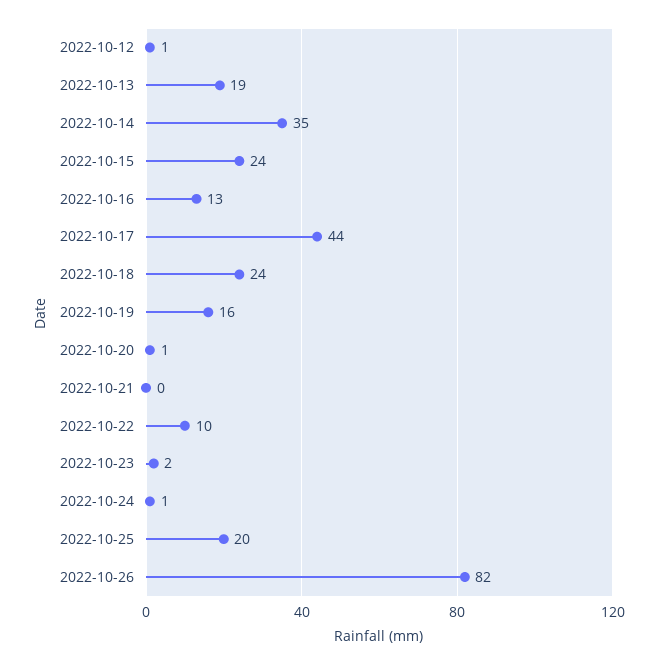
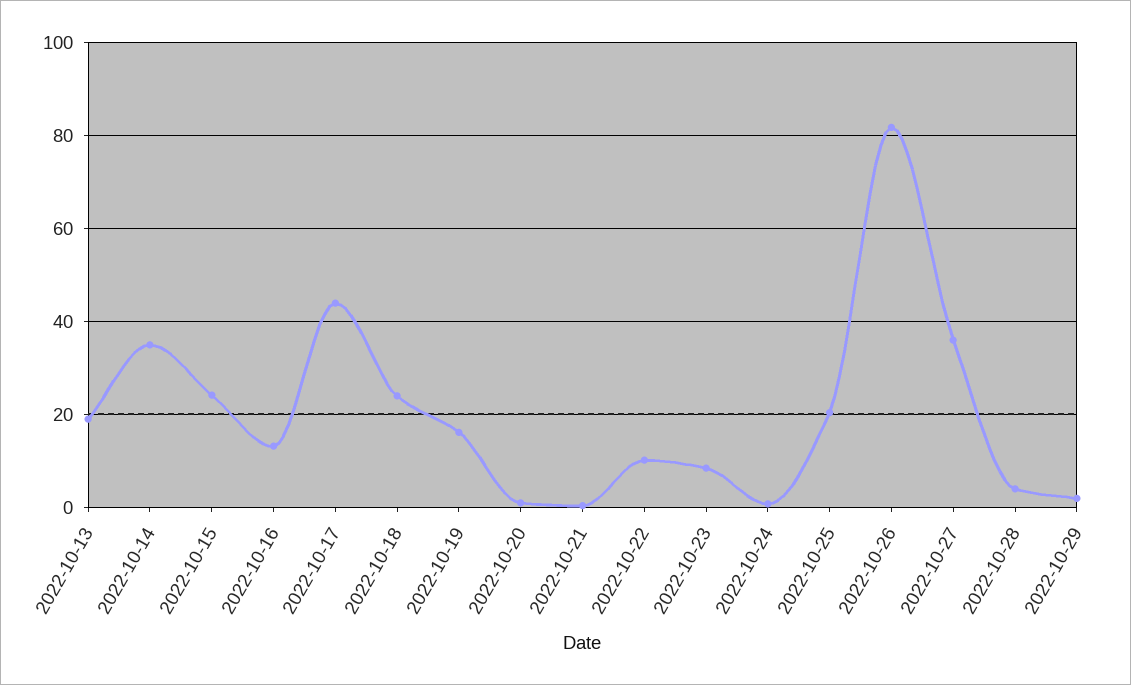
2022-10-12: 1 -> none
2022-10-23: 2 -> 8
2022-10-27: none -> 36
2022-10-28: none -> 4
2022-10-29: none -> 2

